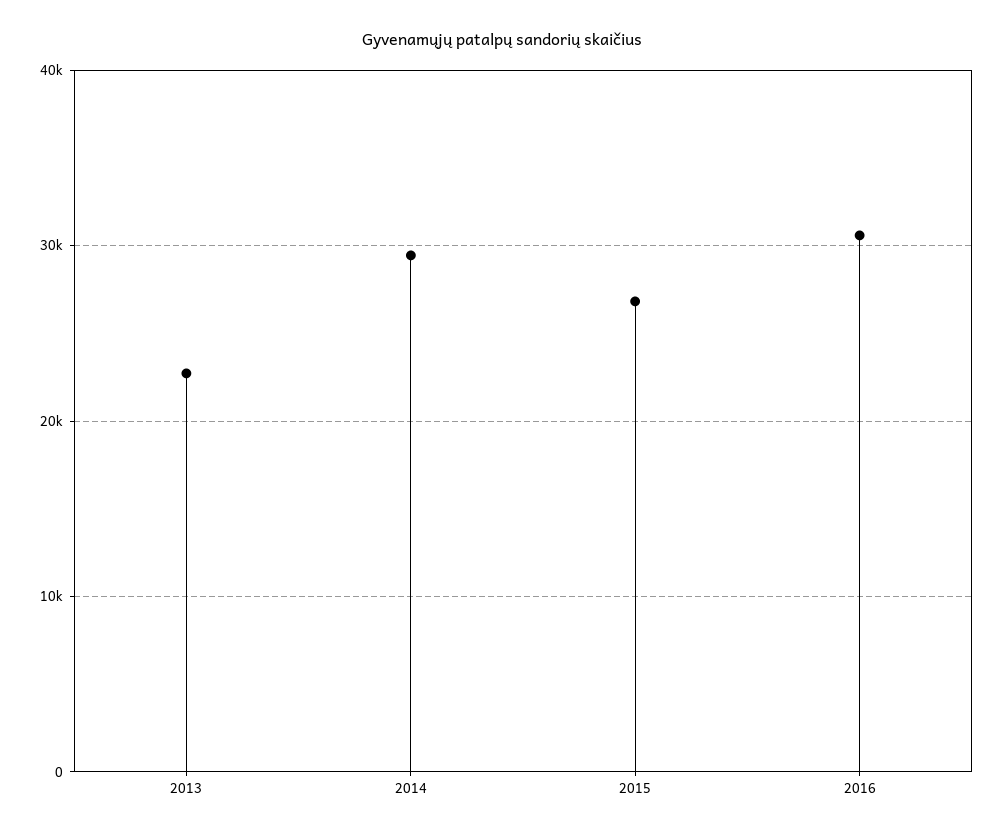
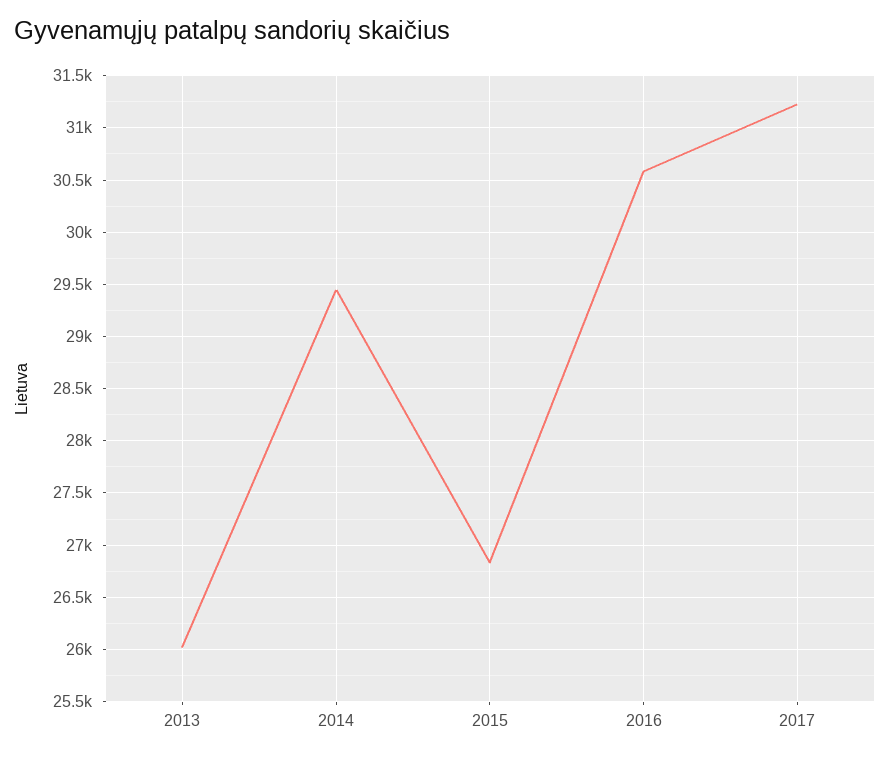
2013: 23000 -> 26000
2017: none -> 31200

